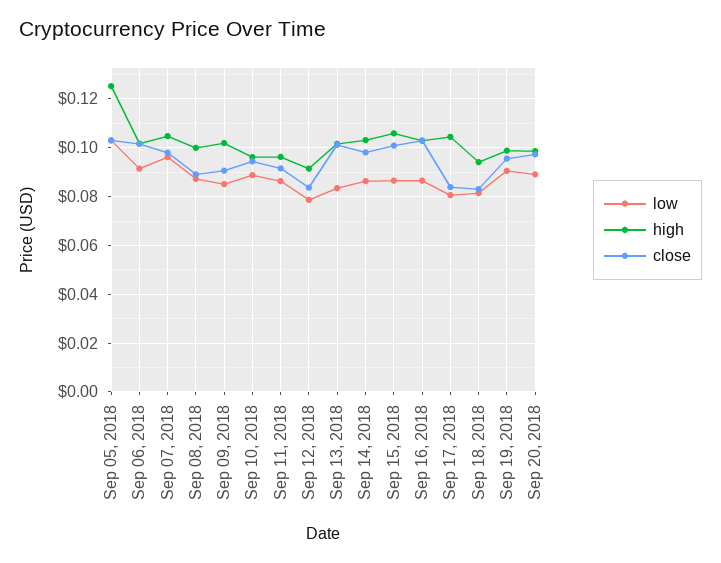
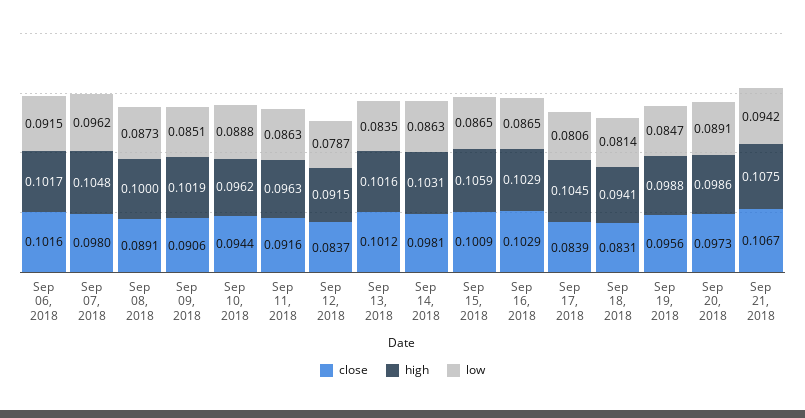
low, Sep 05, 2018: 0.1025 -> none
high, Sep 05, 2018: 0.125 -> none
close, Sep 05, 2018: 0.1025 -> none
low, Sep 19, 2018: 0.09 -> 0.0847
close, Sep 21, 2018: none -> 0.1067
high, Sep 21, 2018: none -> 0.1075
low, Sep 21, 2018: none -> 0.0942

